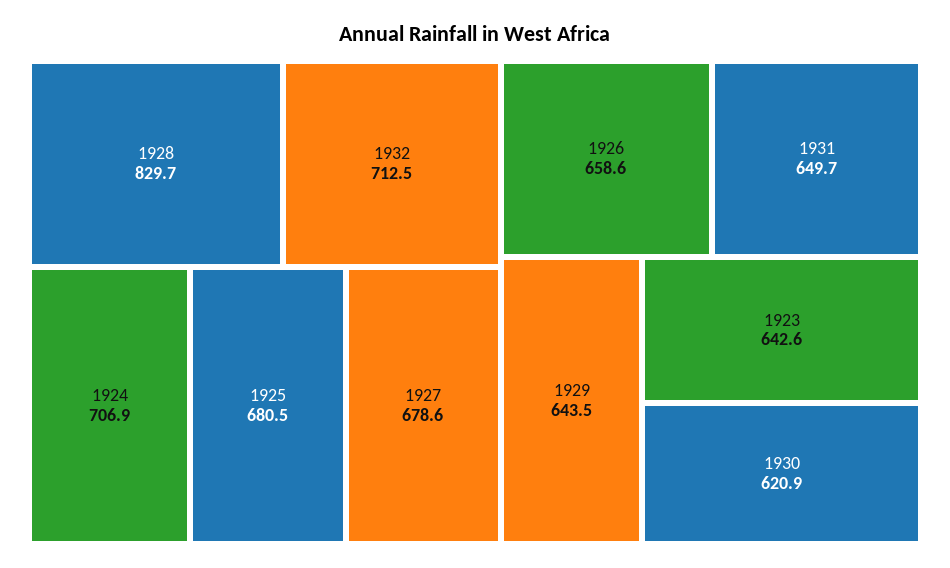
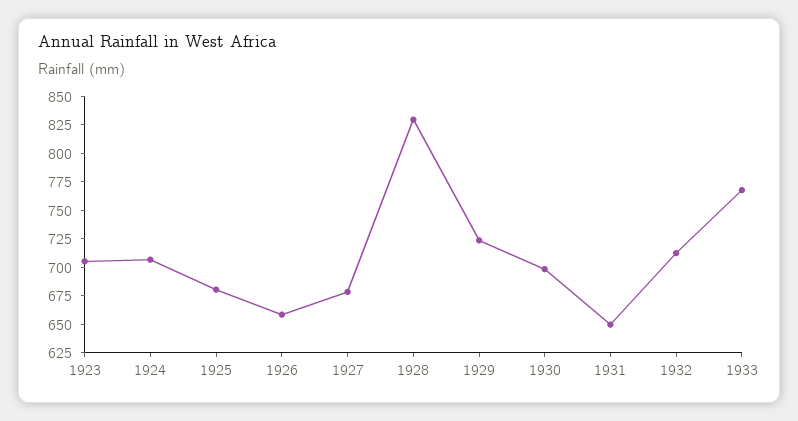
1929: 643.5 -> 725
1923: 642.6 -> 700
1930: 620.9 -> 700
1933: none -> 775

